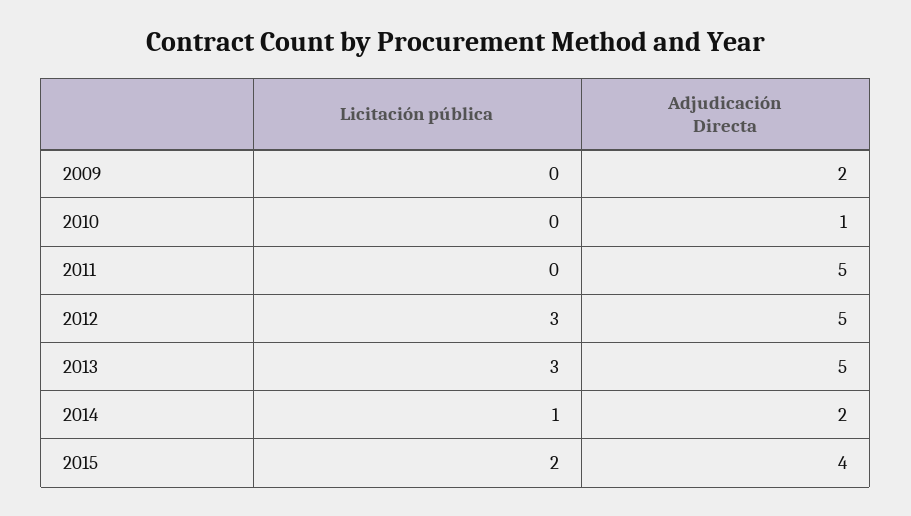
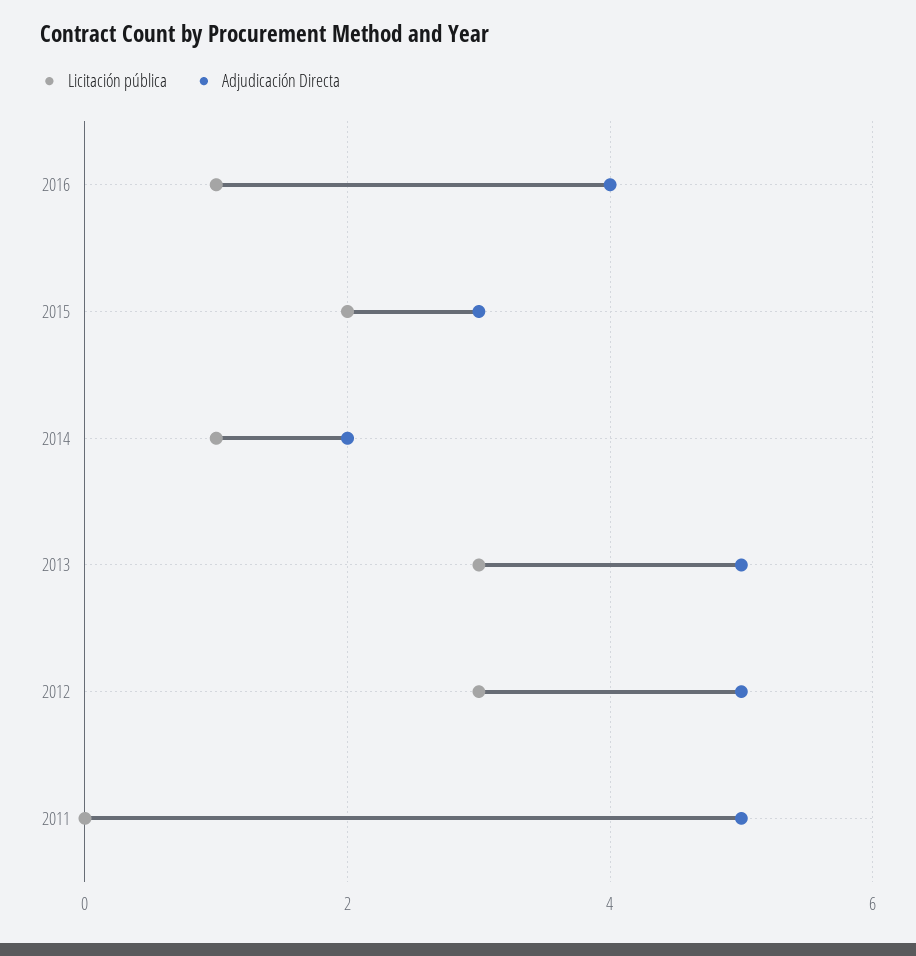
Licitación pública, 2009: 0 -> none
Adjudicación Directa, 2009: 2 -> none
Licitación pública, 2010: 0 -> none
Adjudicación Directa, 2010: 1 -> none
Adjudicación Directa, 2015: 4 -> 3
Licitación pública, 2016: none -> 1
Adjudicación Directa, 2016: none -> 4

